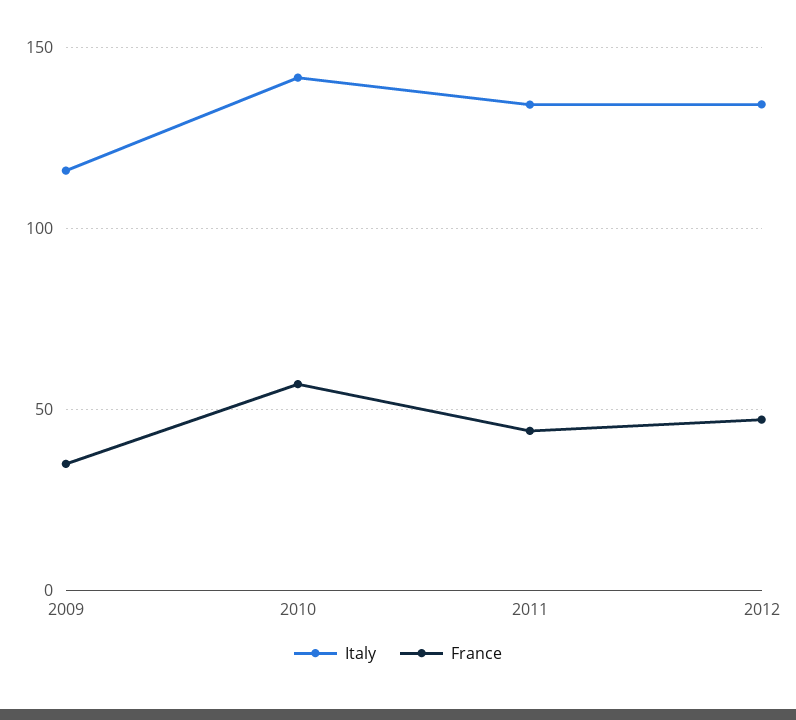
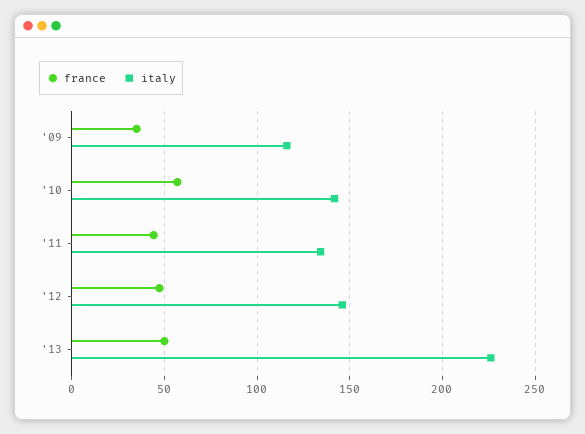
Italy, 2012: 135 -> 145
France, '13: none -> 50
Italy, '13: none -> 225

